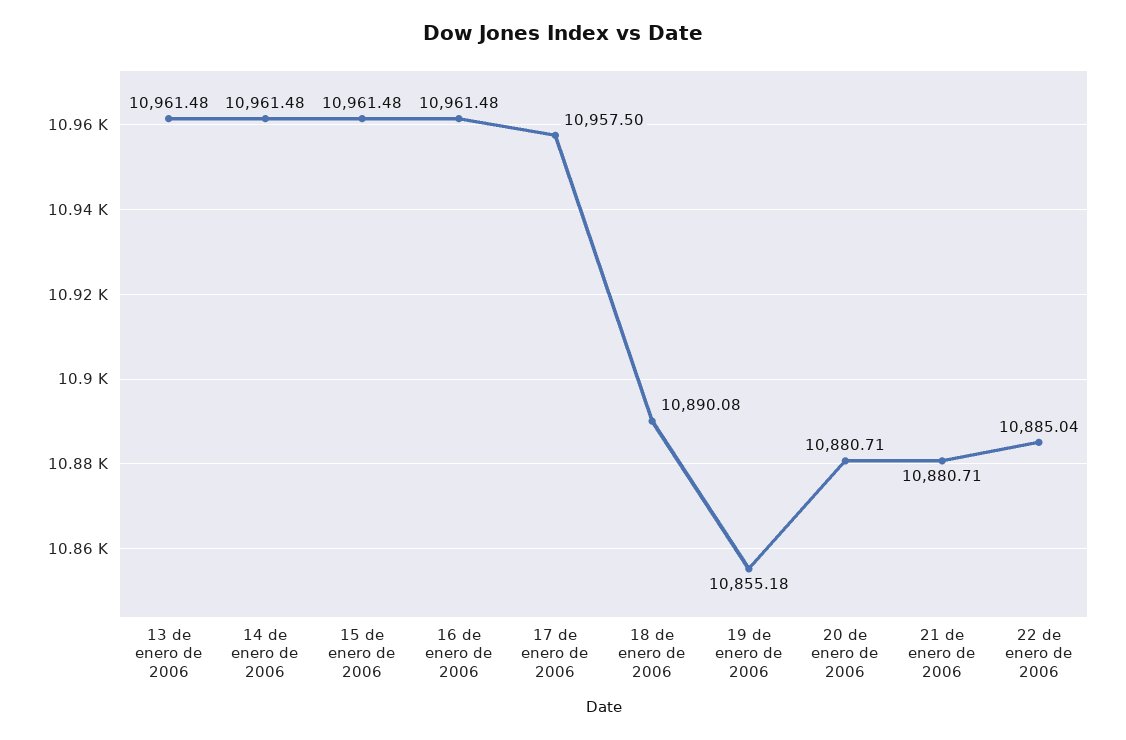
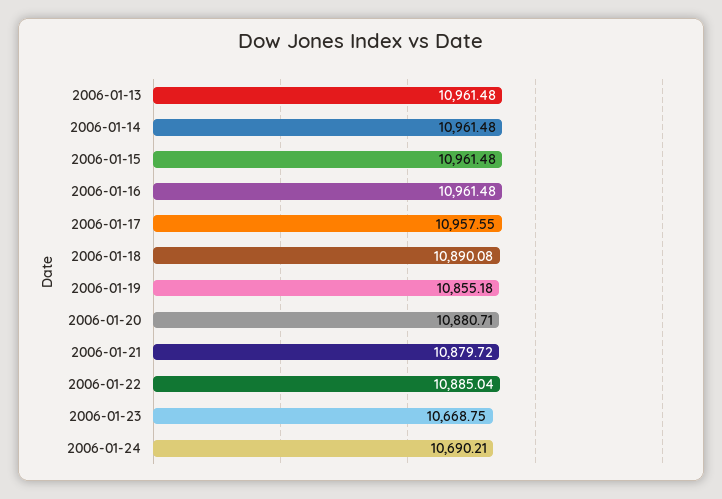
17 de enero de 2006: 10957.5 -> 10957.55
21 de enero de 2006: 10880.71 -> 10879.72
2006-01-23: none -> 10668.75
2006-01-24: none -> 10690.21

